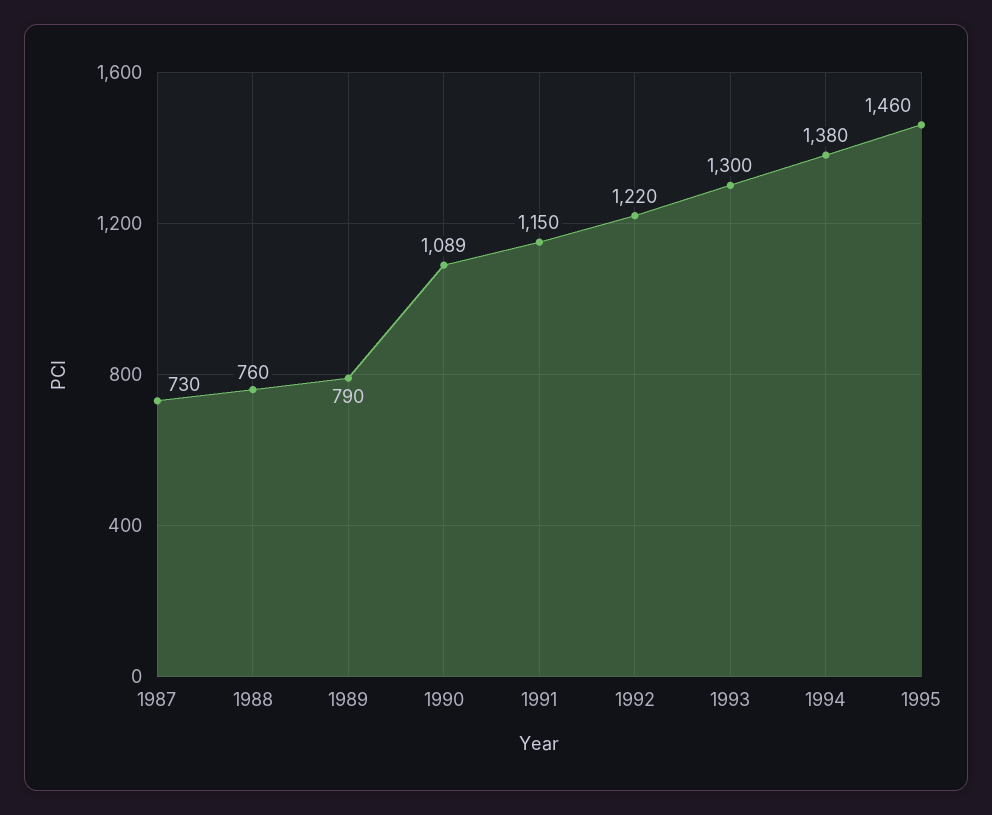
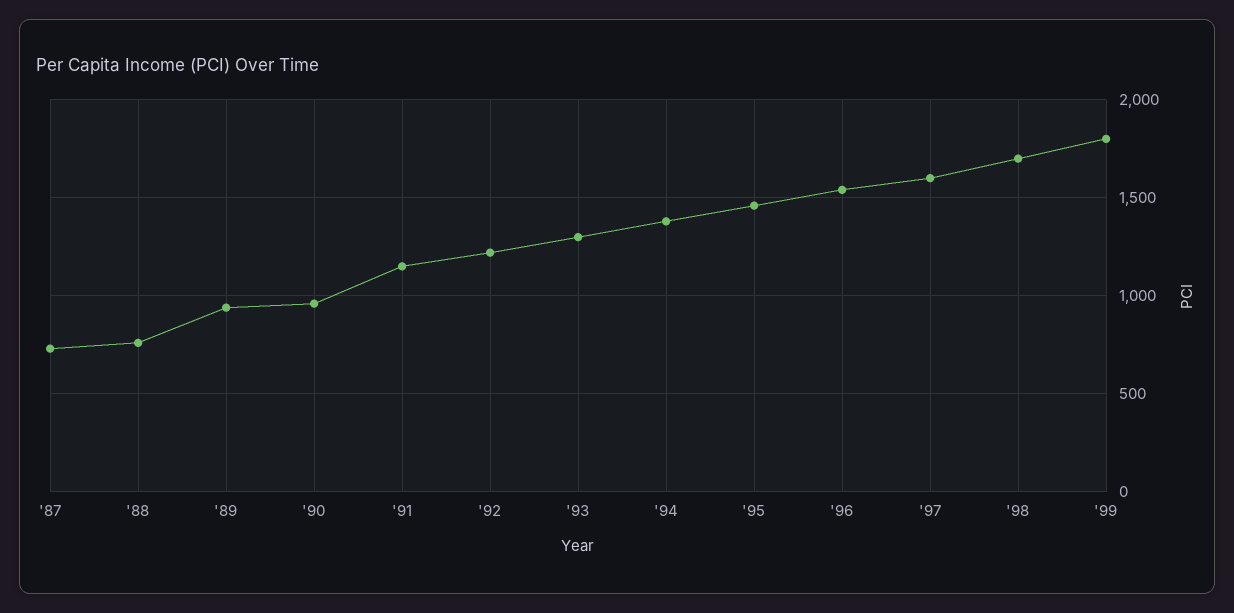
1989: 790 -> 950
1990: 1089 -> 950
'96: none -> 1550
'97: none -> 1600
'98: none -> 1700
'99: none -> 1800

